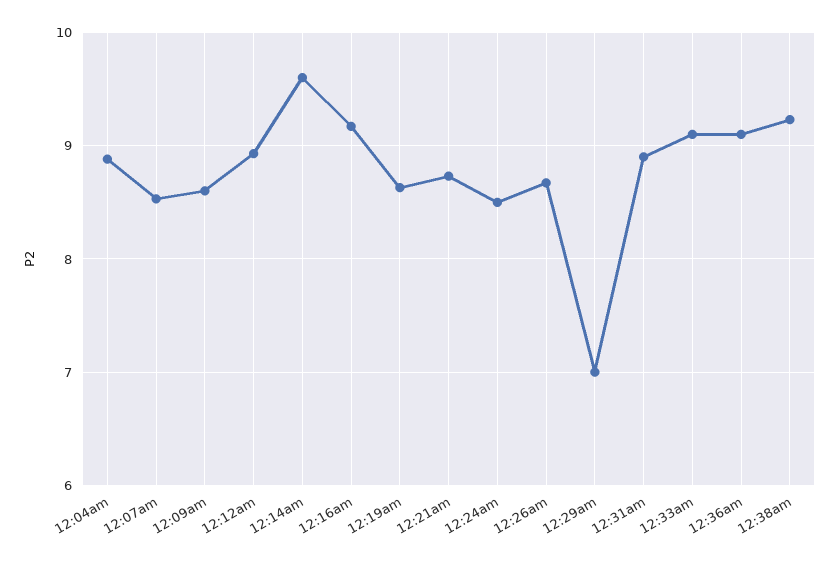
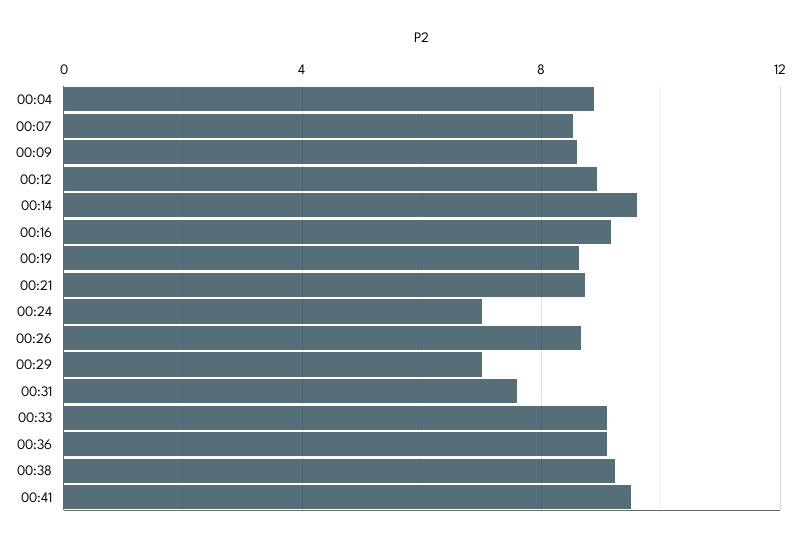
12:24am: 8.5 -> 7
12:31am: 8.9 -> 7.5
00:41: none -> 9.5

